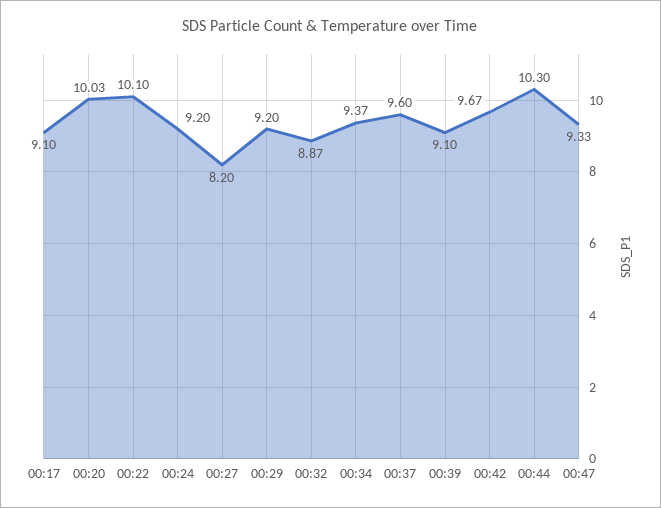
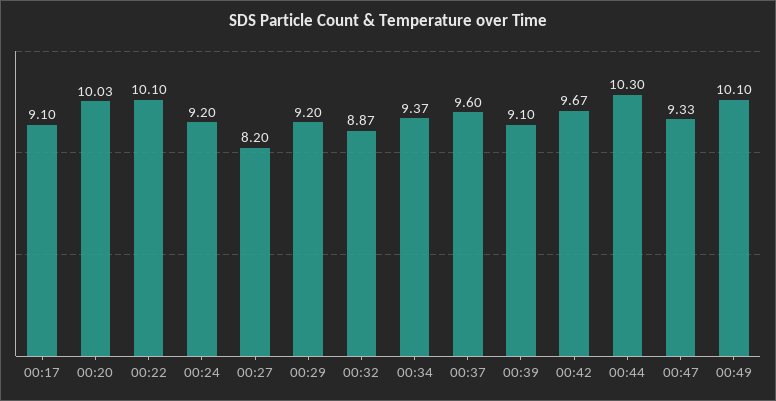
00:49: none -> 10.1

